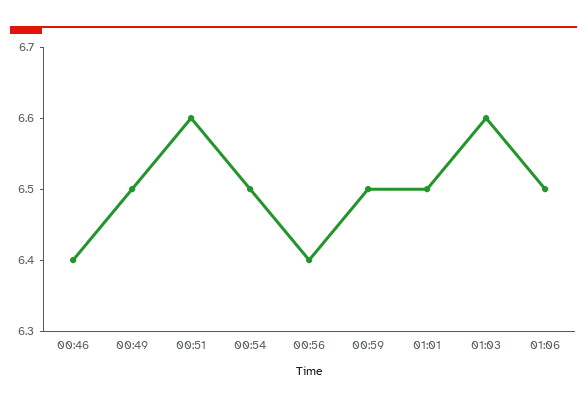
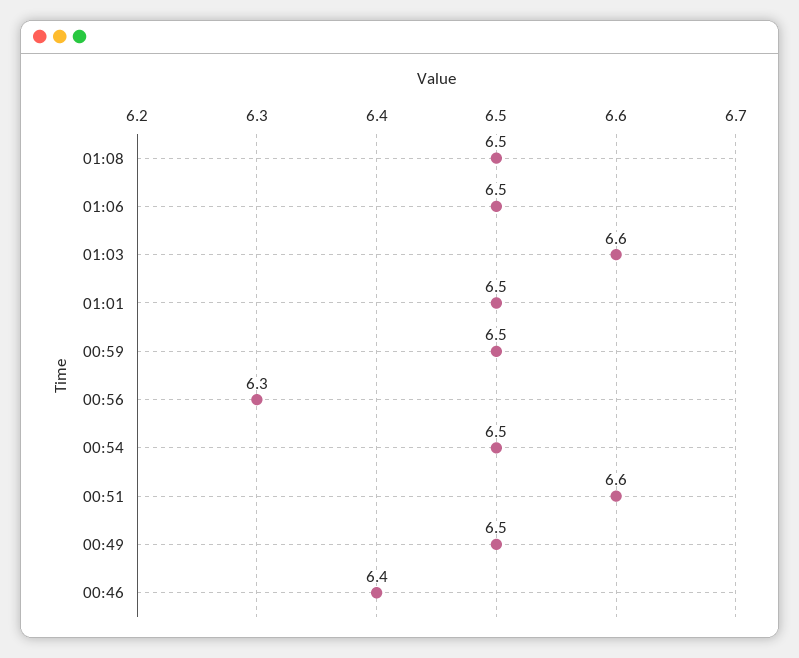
00:56: 6.4 -> 6.3
01:08: none -> 6.5

